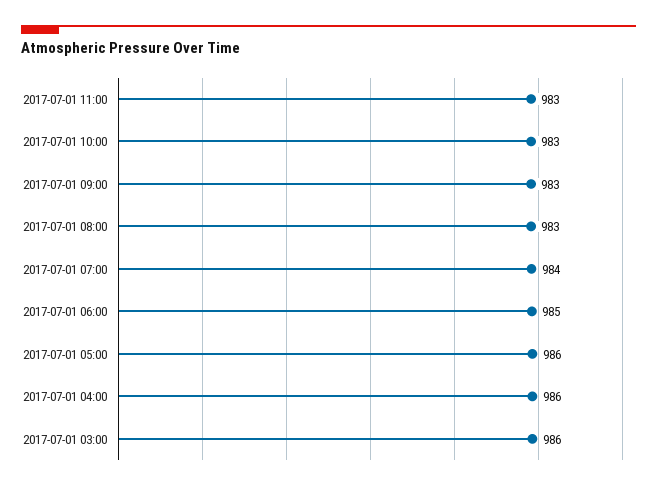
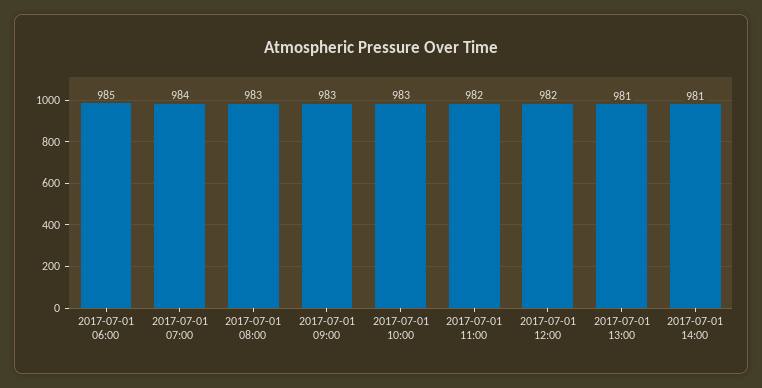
2017-07-01 11:00: 983 -> 982
2017-07-01 05:00: 986 -> none
2017-07-01 04:00: 986 -> none
2017-07-01 03:00: 986 -> none
2017-07-01 12:00: none -> 982
2017-07-01 13:00: none -> 981
2017-07-01 14:00: none -> 981

